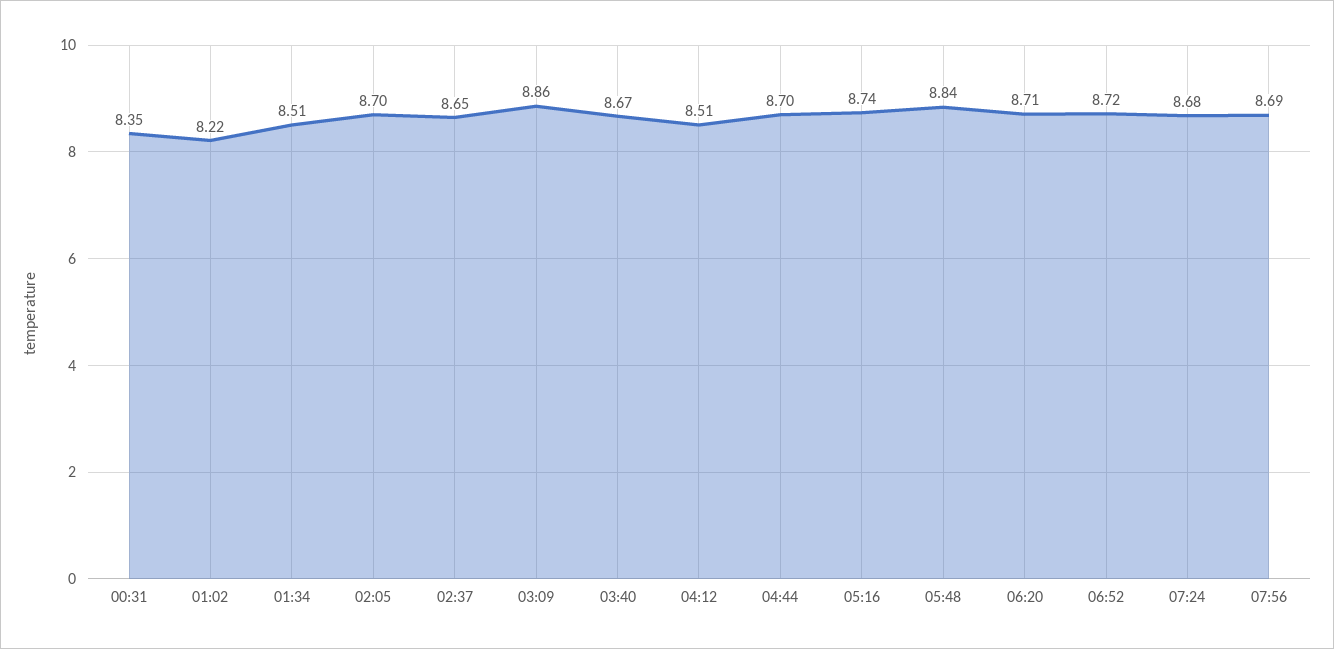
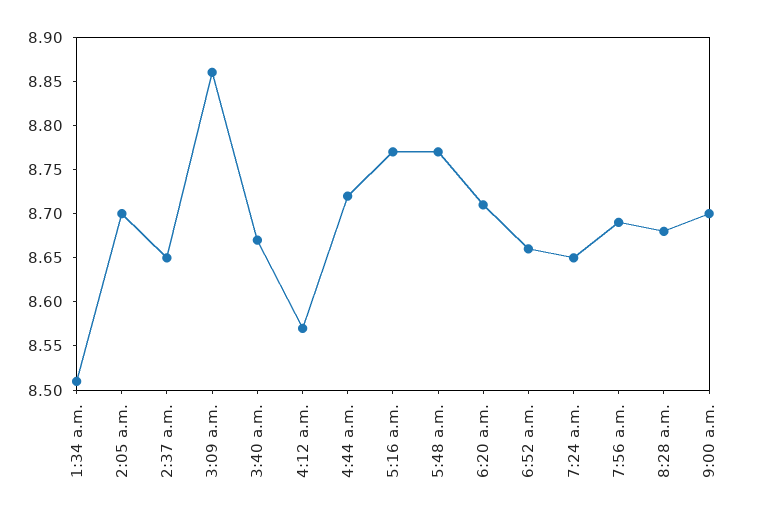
00:31: 8.35 -> none
01:02: 8.22 -> none
04:12: 8.51 -> 8.57
04:44: 8.7 -> 8.72
05:16: 8.74 -> 8.77
05:48: 8.84 -> 8.77
06:52: 8.72 -> 8.66
07:24: 8.68 -> 8.65
8:28 a.m.: none -> 8.68
9:00 a.m.: none -> 8.7

